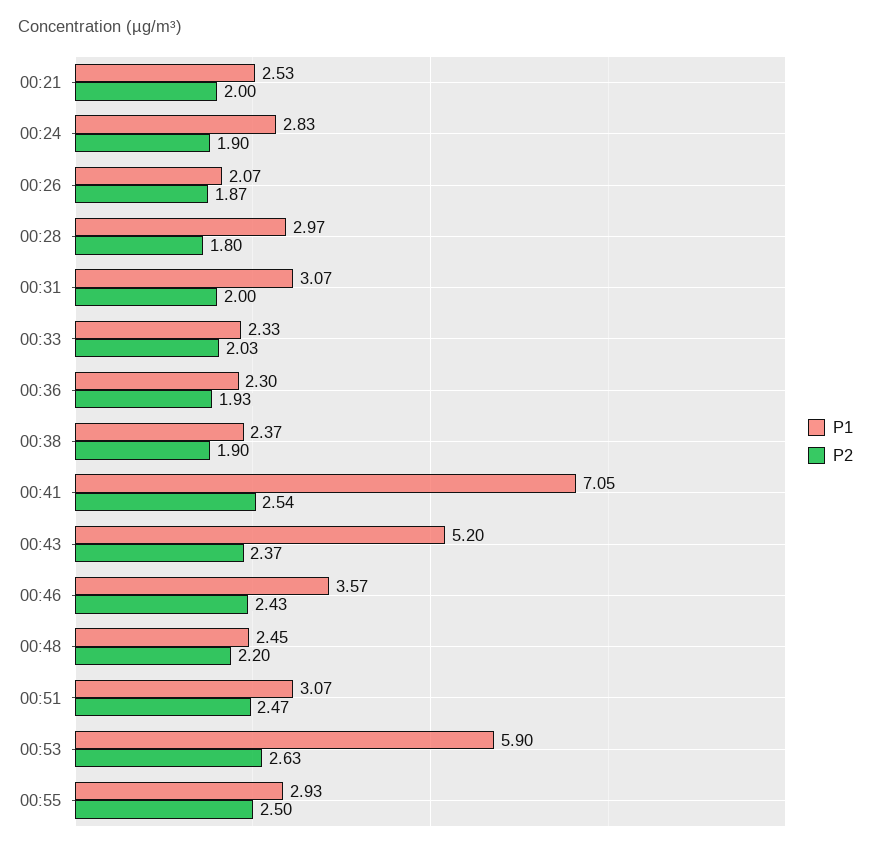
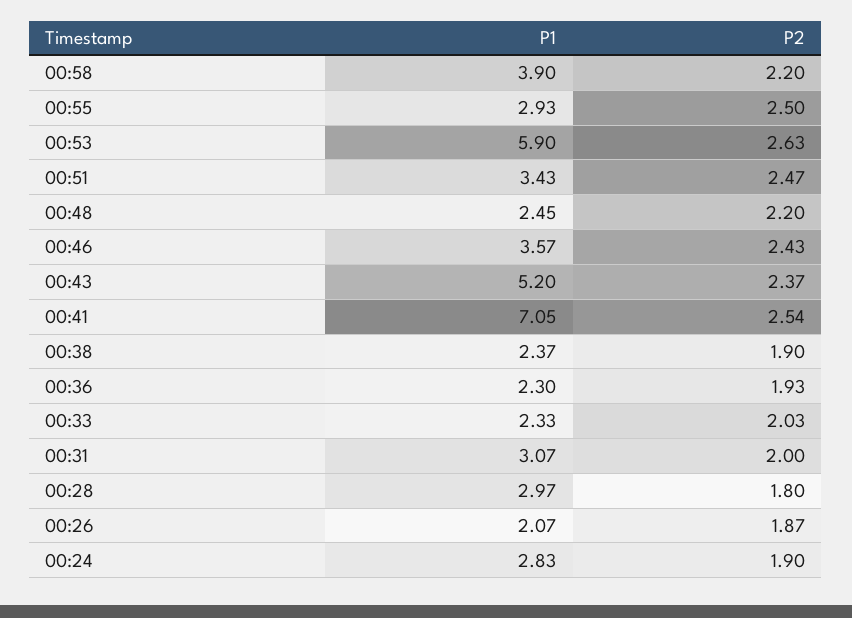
P1, 00:21: 2.53 -> none
P2, 00:21: 2 -> none
P1, 00:51: 3.07 -> 3.43
P1, 00:58: none -> 3.9
P2, 00:58: none -> 2.2

